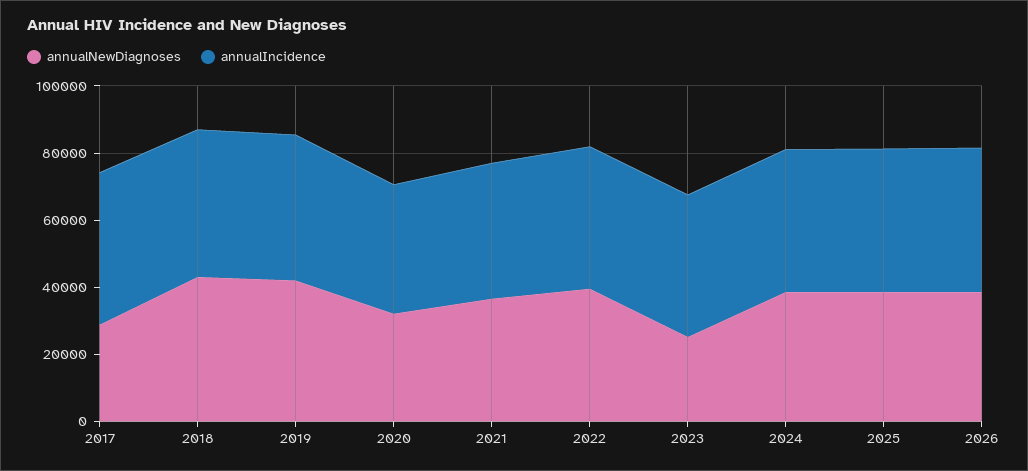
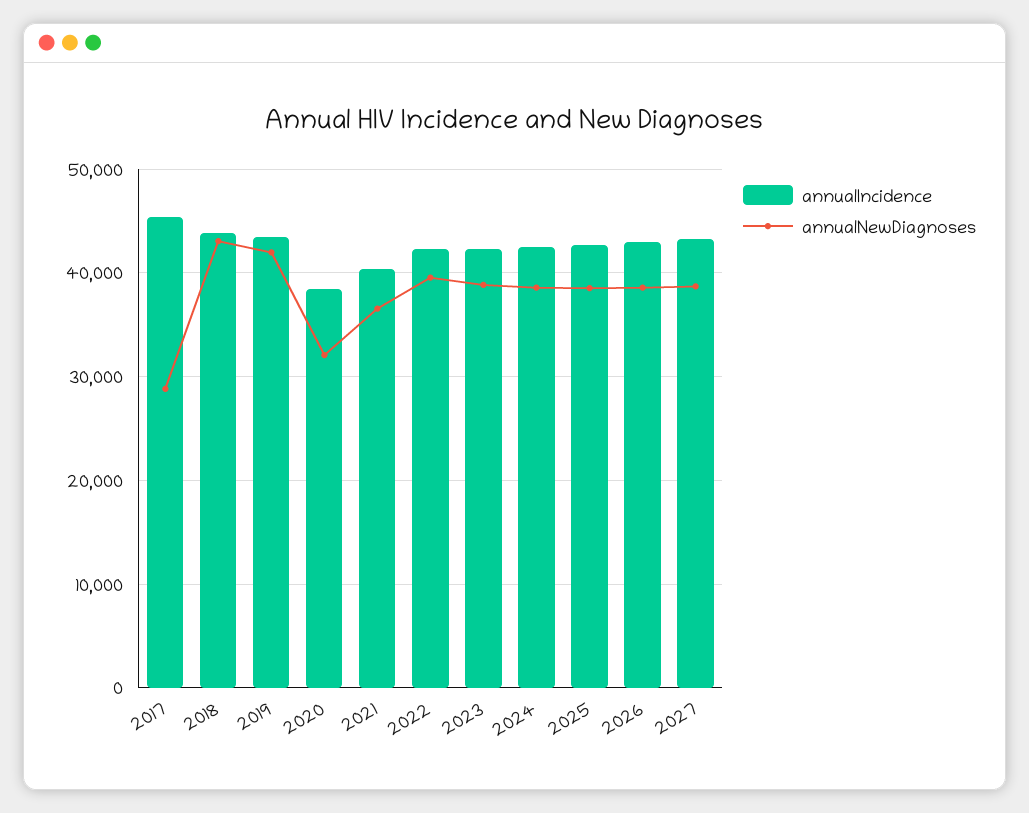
annualNewDiagnoses, 2023: 25000 -> 39000
annualIncidence, 2027: none -> 43000
annualNewDiagnoses, 2027: none -> 39000

